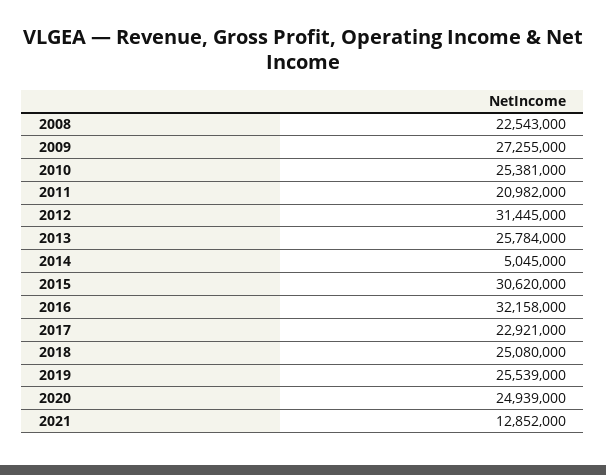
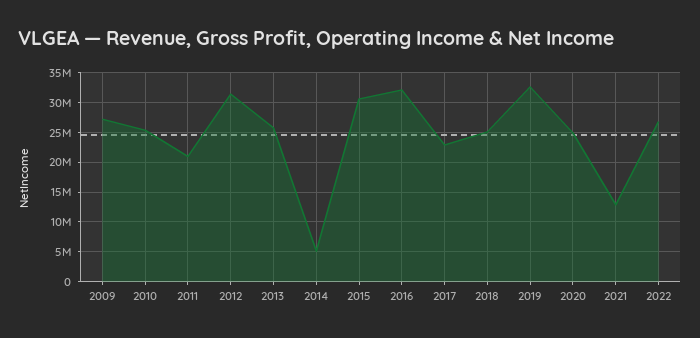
2008: 22543000 -> none
2019: 25539000 -> 32500000
2022: none -> 27500000

